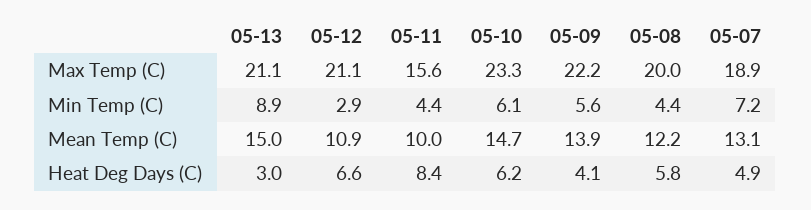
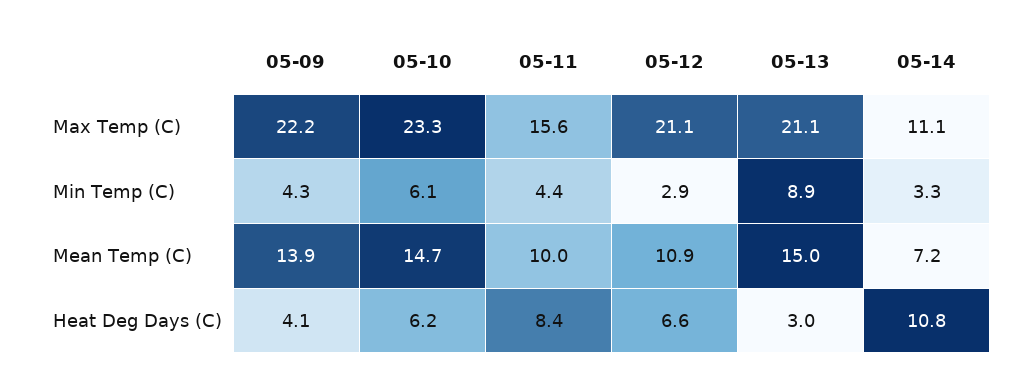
05-08, Max Temp (C): 20 -> none
05-07, Max Temp (C): 18.9 -> none
05-09, Min Temp (C): 5.6 -> 4.3
05-08, Min Temp (C): 4.4 -> none
05-07, Min Temp (C): 7.2 -> none
05-08, Mean Temp (C): 12.2 -> none
05-07, Mean Temp (C): 13.1 -> none
05-08, Heat Deg Days (C): 5.8 -> none
05-07, Heat Deg Days (C): 4.9 -> none
05-14, Max Temp (C): none -> 11.1
05-14, Min Temp (C): none -> 3.3
05-14, Mean Temp (C): none -> 7.2
05-14, Heat Deg Days (C): none -> 10.8

